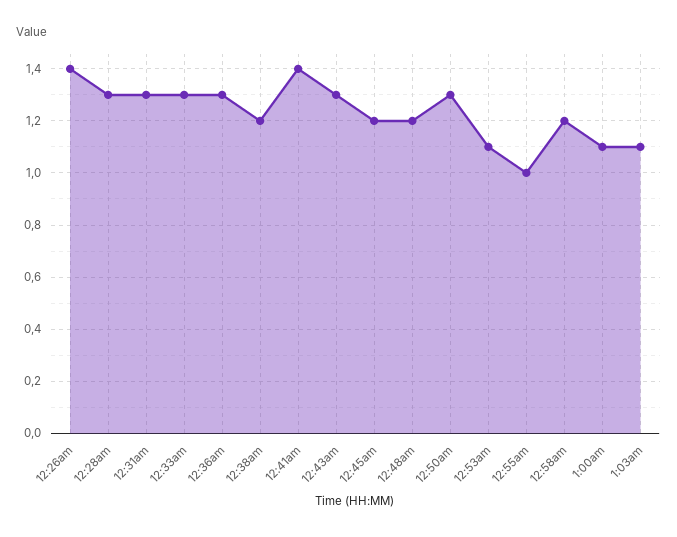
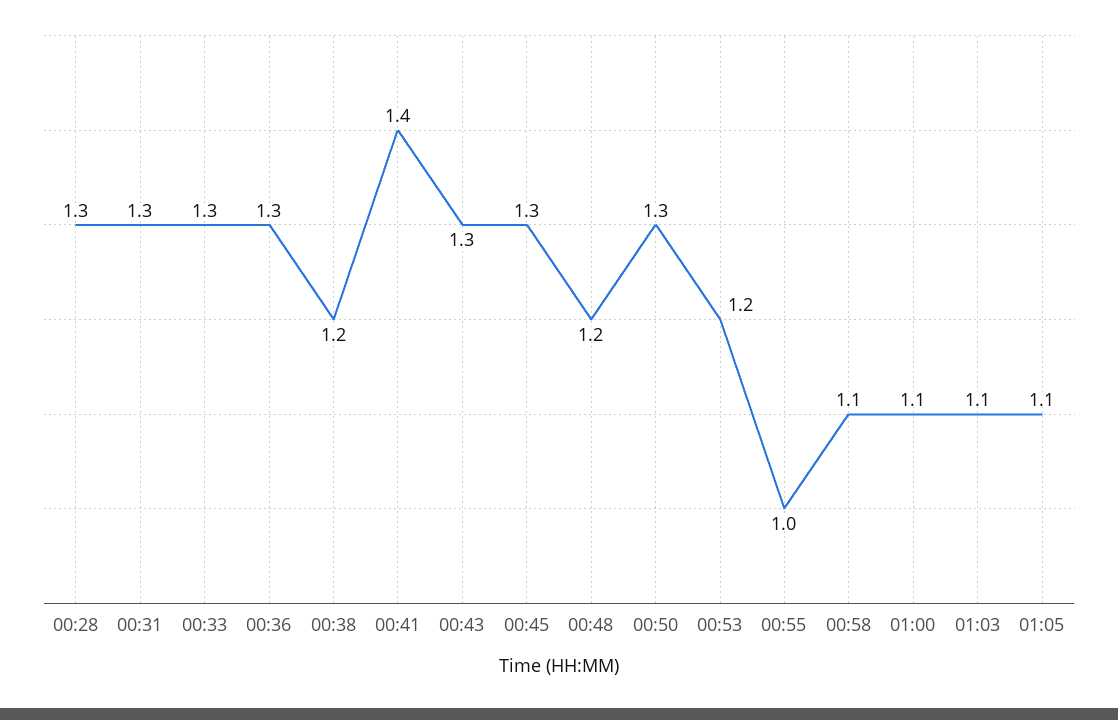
12:26am: 1.4 -> none
12:45am: 1.2 -> 1.3
12:53am: 1.1 -> 1.2
12:58am: 1.2 -> 1.1
01:05: none -> 1.1

